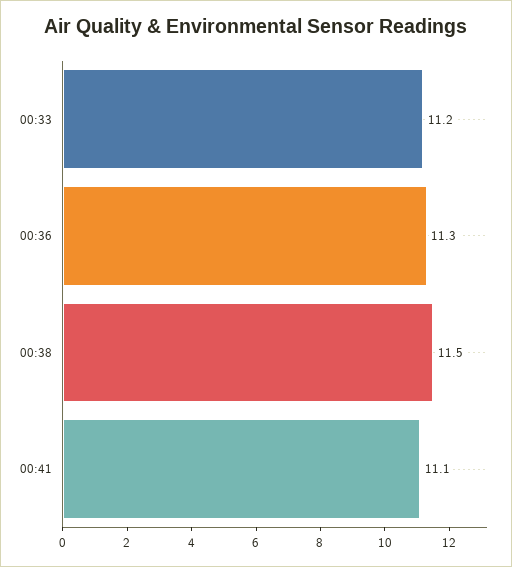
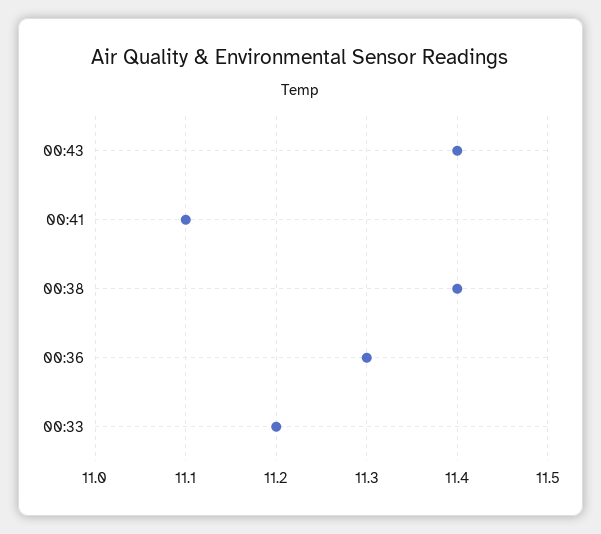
00:38: 11.5 -> 11.4
00:43: none -> 11.4

